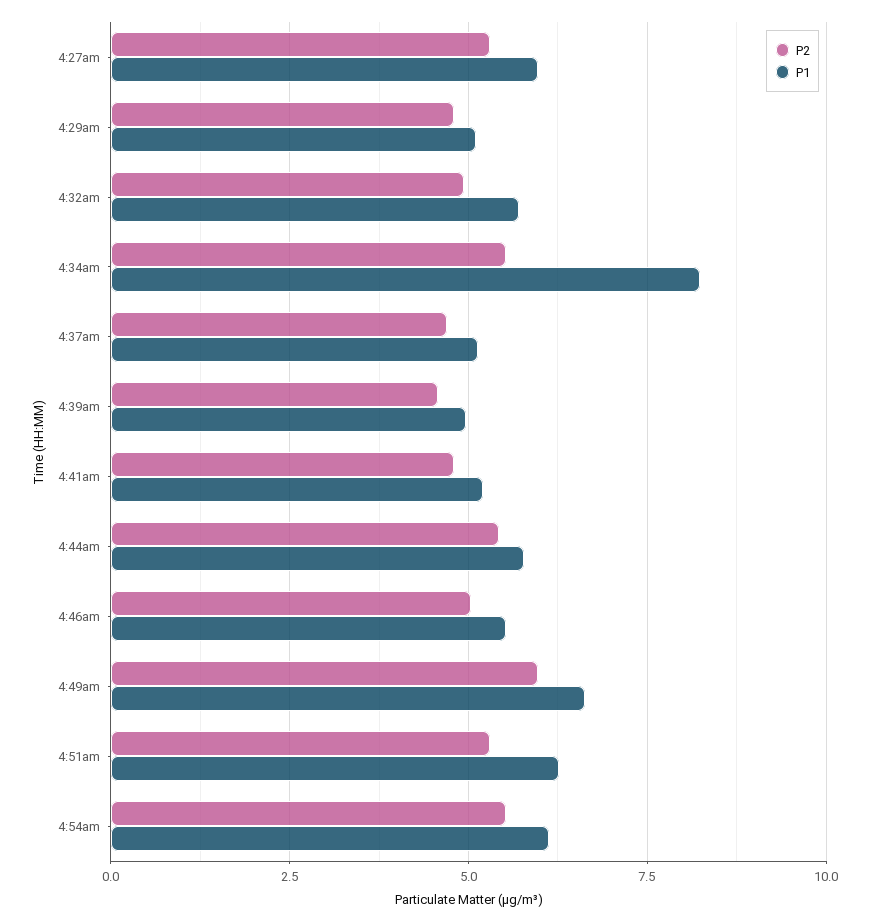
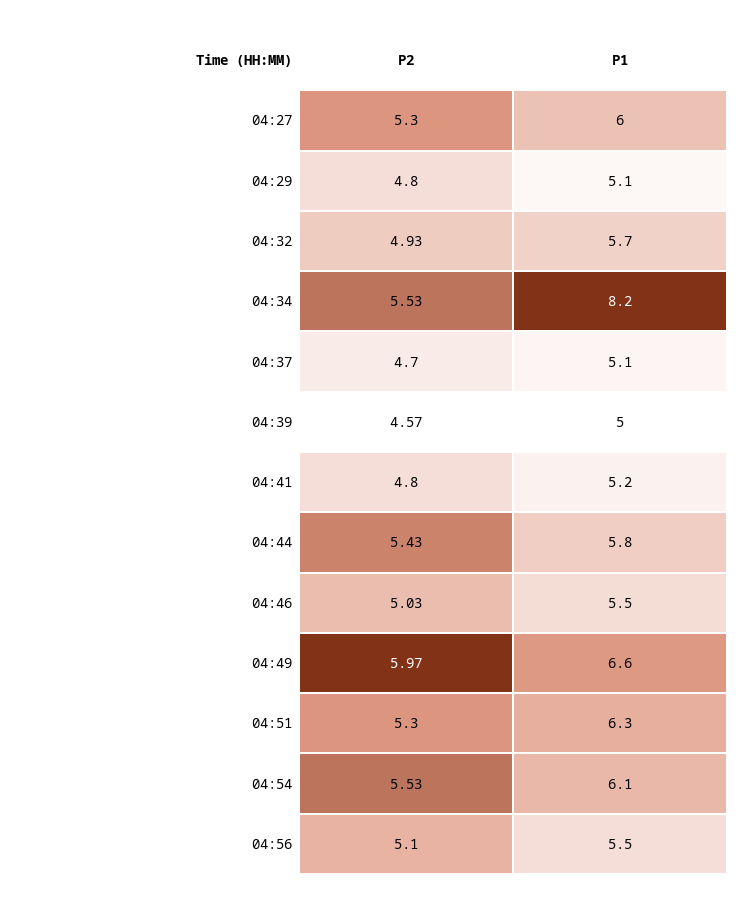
P2, 04:56: none -> 5.1
P1, 04:56: none -> 5.5

